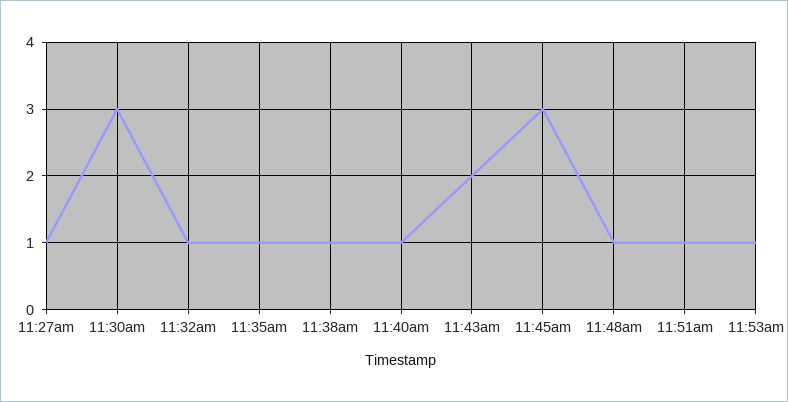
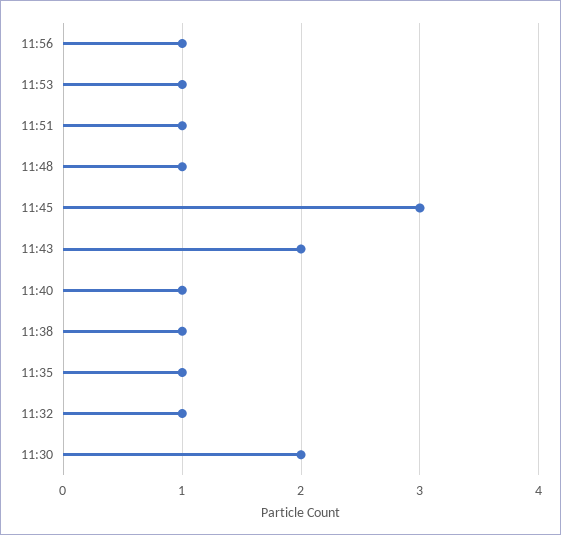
11:27am: 1 -> none
11:30am: 3 -> 2
11:56: none -> 1

